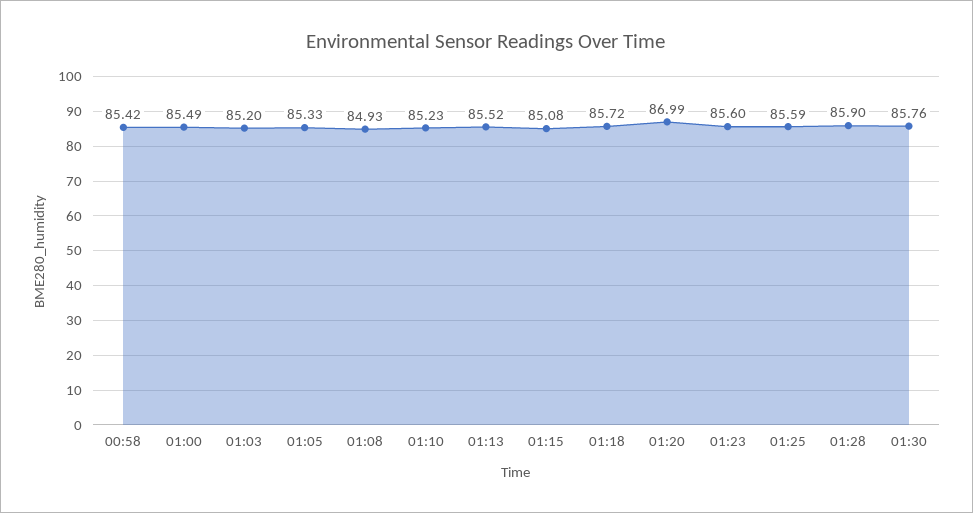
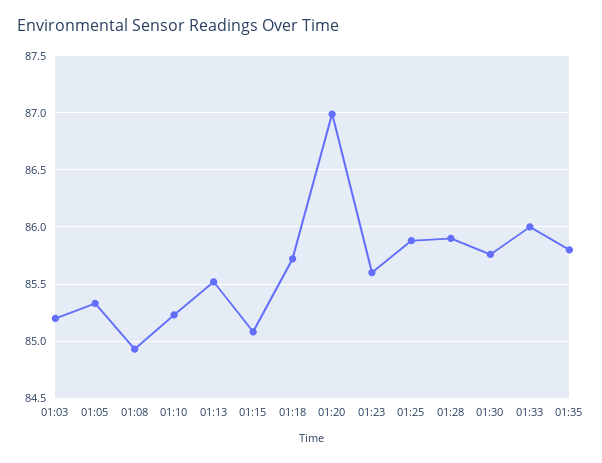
00:58: 85.42 -> none
01:00: 85.49 -> none
01:25: 85.59 -> 85.9
01:33: none -> 86
01:35: none -> 85.8

